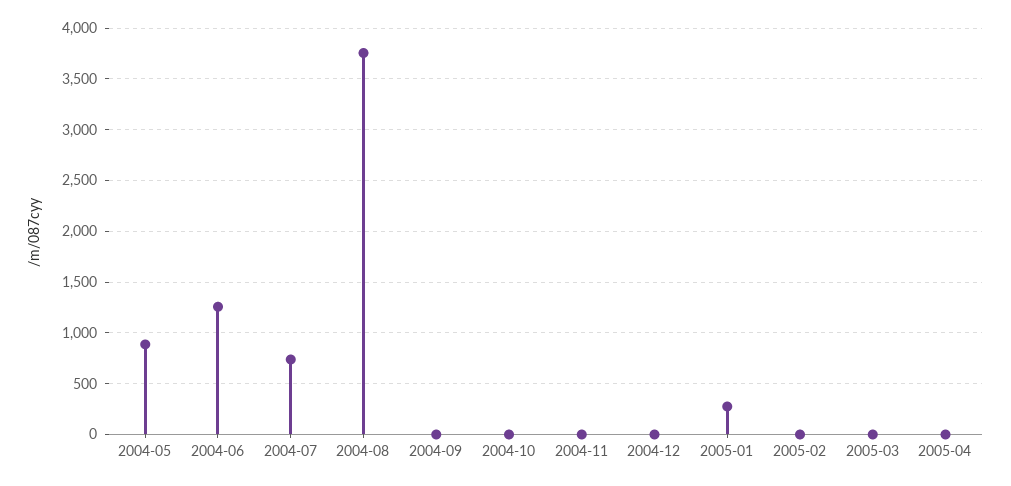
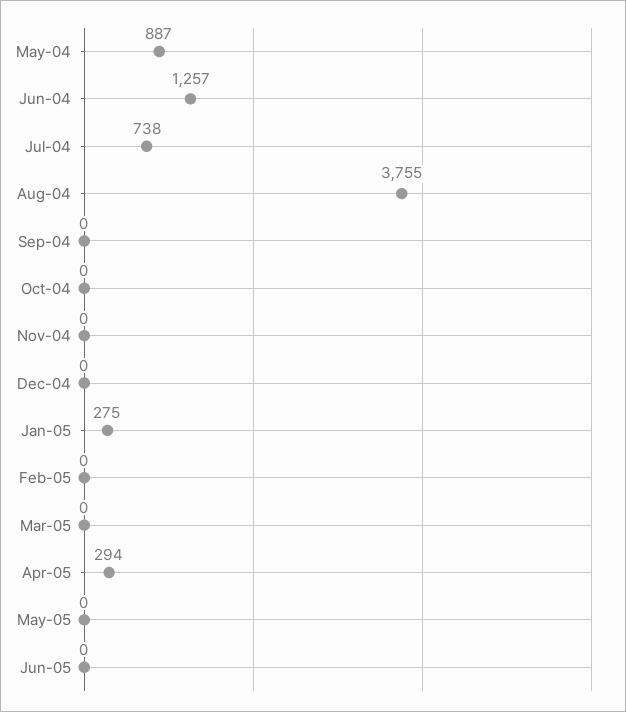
2005-04: 0 -> 294
May-05: none -> 0
Jun-05: none -> 0

